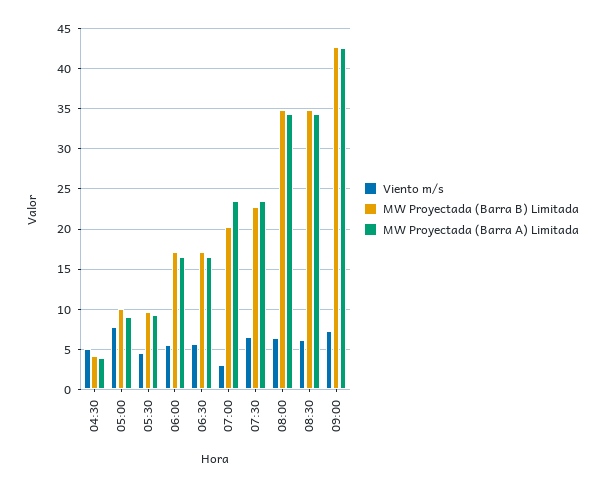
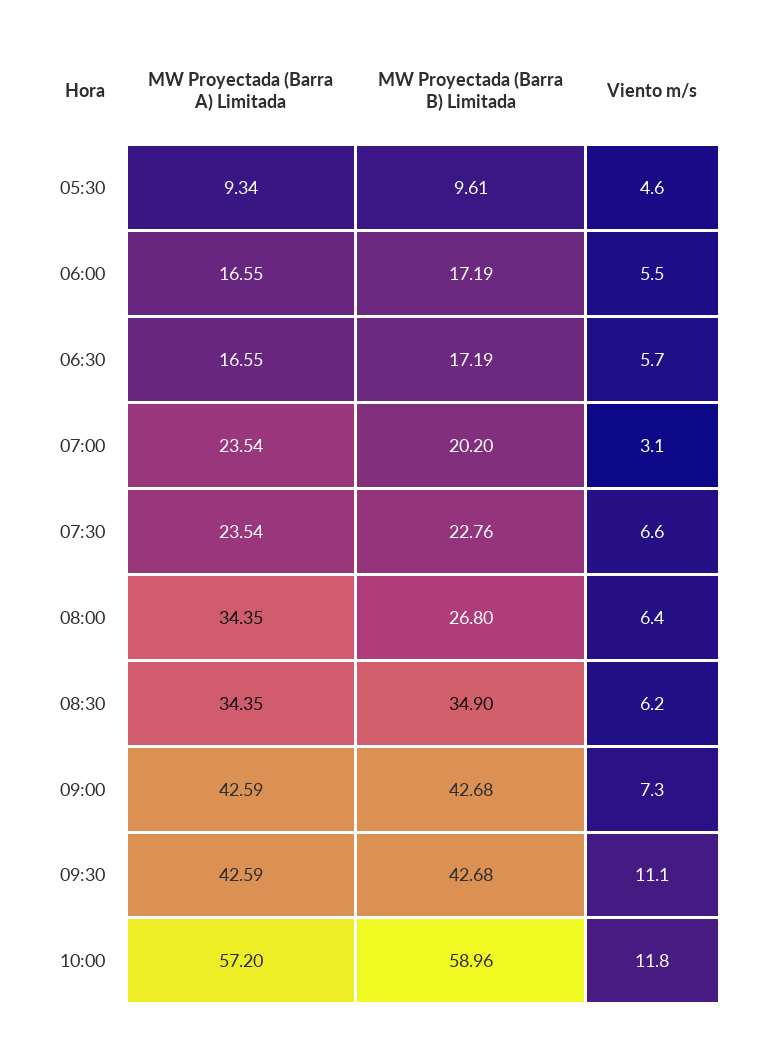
Viento m/s, 04:30: 5 -> none
MW Proyectada (Barra B) Limitada, 04:30: 4 -> none
MW Proyectada (Barra A) Limitada, 04:30: 4 -> none
Viento m/s, 05:00: 8 -> none
MW Proyectada (Barra B) Limitada, 05:00: 10 -> none
MW Proyectada (Barra A) Limitada, 05:00: 9 -> none
MW Proyectada (Barra B) Limitada, 08:00: 35 -> 26.8
MW Proyectada (Barra A) Limitada, 09:30: none -> 42.59
MW Proyectada (Barra B) Limitada, 09:30: none -> 42.68
Viento m/s, 09:30: none -> 11.1
MW Proyectada (Barra A) Limitada, 10:00: none -> 57.2
MW Proyectada (Barra B) Limitada, 10:00: none -> 58.96
Viento m/s, 10:00: none -> 11.8

